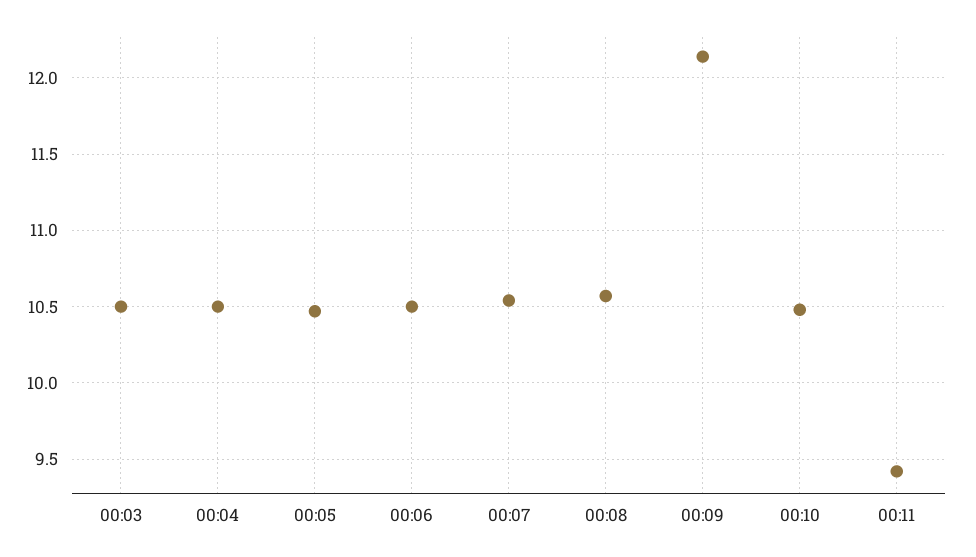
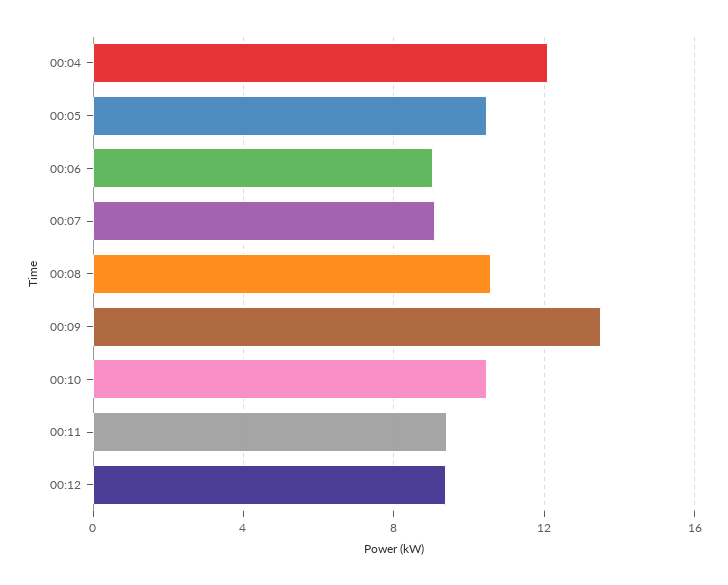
00:03: 10.5 -> none
00:04: 10.5 -> 12
00:06: 10.5 -> 9
00:07: 10.55 -> 9
00:09: 12.15 -> 13.5
00:12: none -> 9.5

